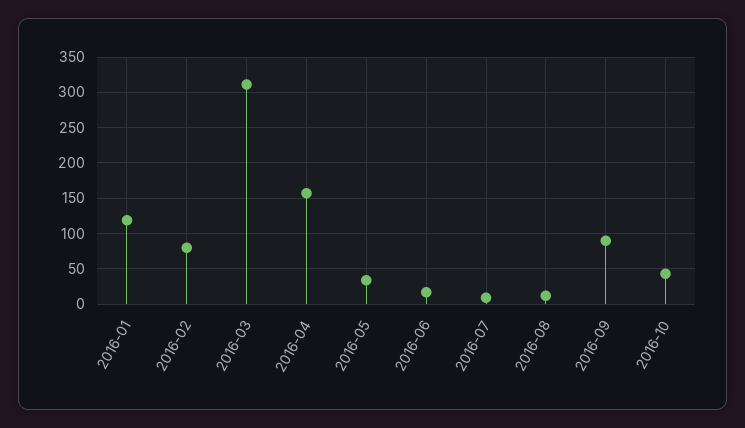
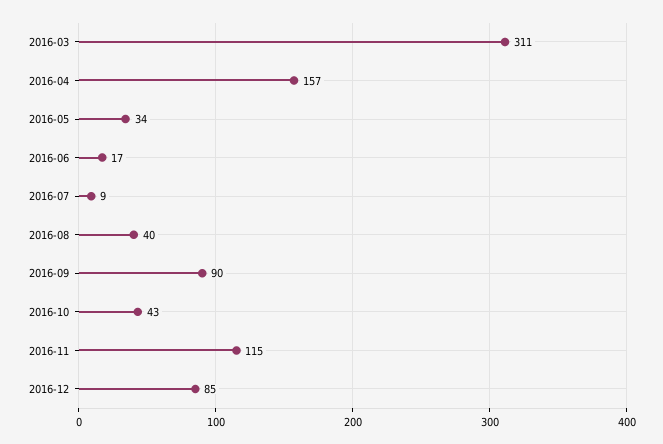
2016-01: 120 -> none
2016-02: 80 -> none
2016-08: 10 -> 40
2016-11: none -> 115
2016-12: none -> 85

